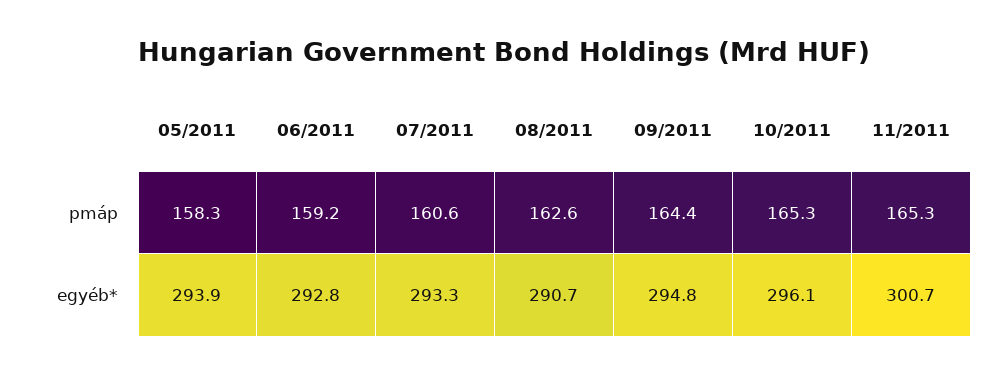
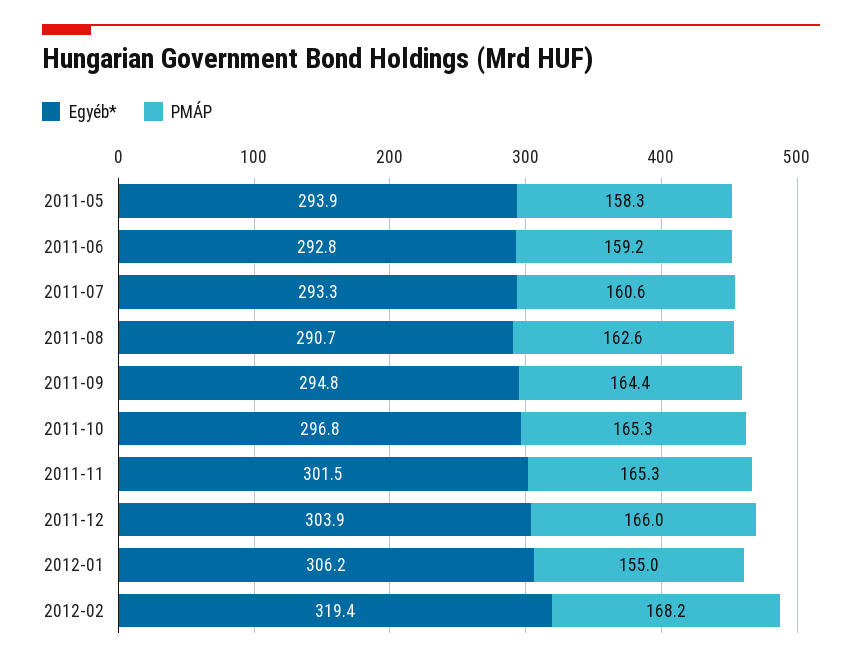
egyéb*, 10/2011: 296.1 -> 296.8
egyéb*, 11/2011: 300.7 -> 301.5
egyéb*, 2011-12: none -> 303.9
pmáp, 2011-12: none -> 166
egyéb*, 2012-01: none -> 306.2
pmáp, 2012-01: none -> 155
egyéb*, 2012-02: none -> 319.4
pmáp, 2012-02: none -> 168.2

